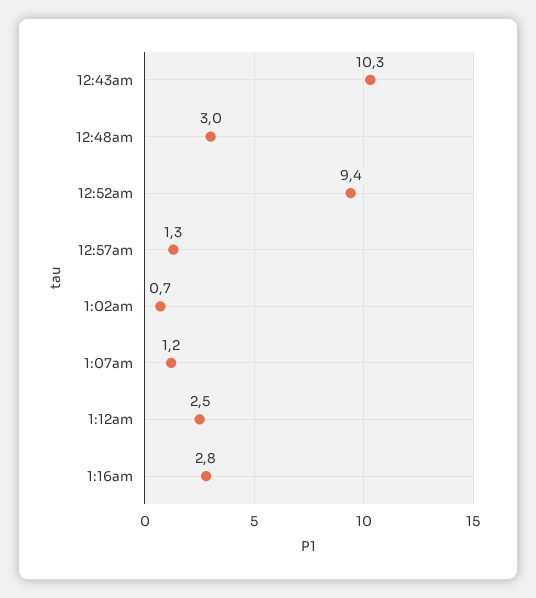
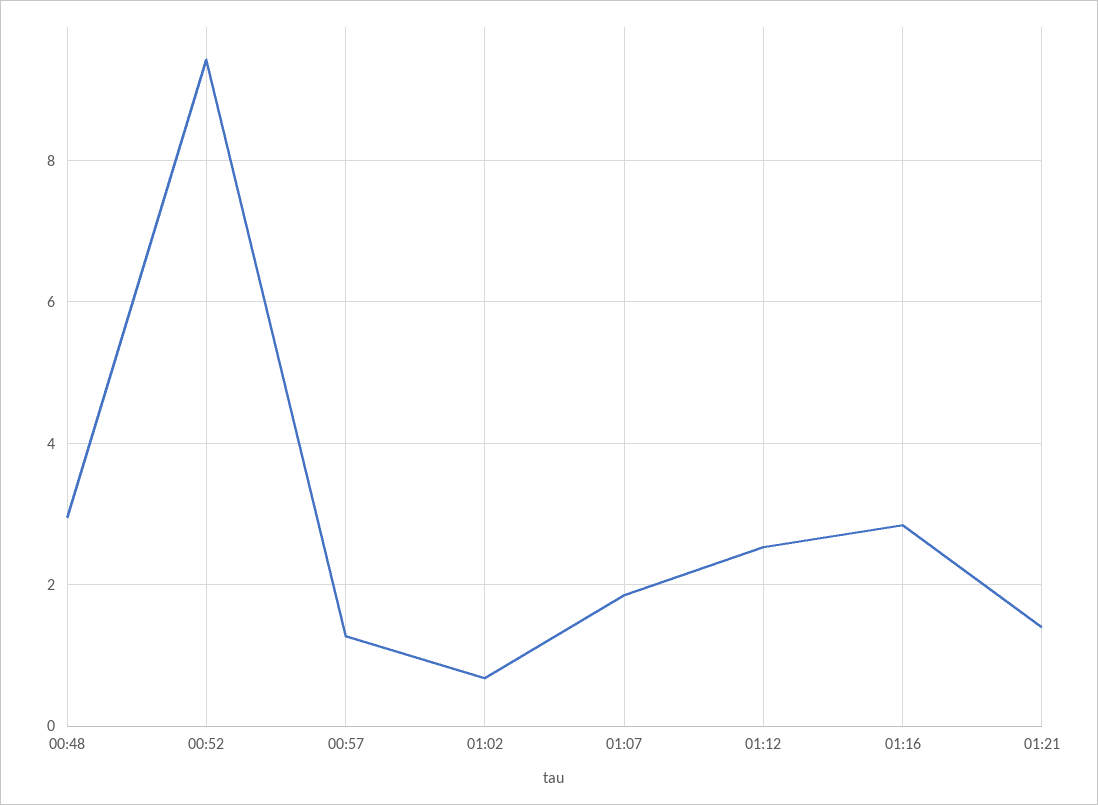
12:43am: 10.3 -> none
1:07am: 1.2 -> 1.8
01:21: none -> 1.4

